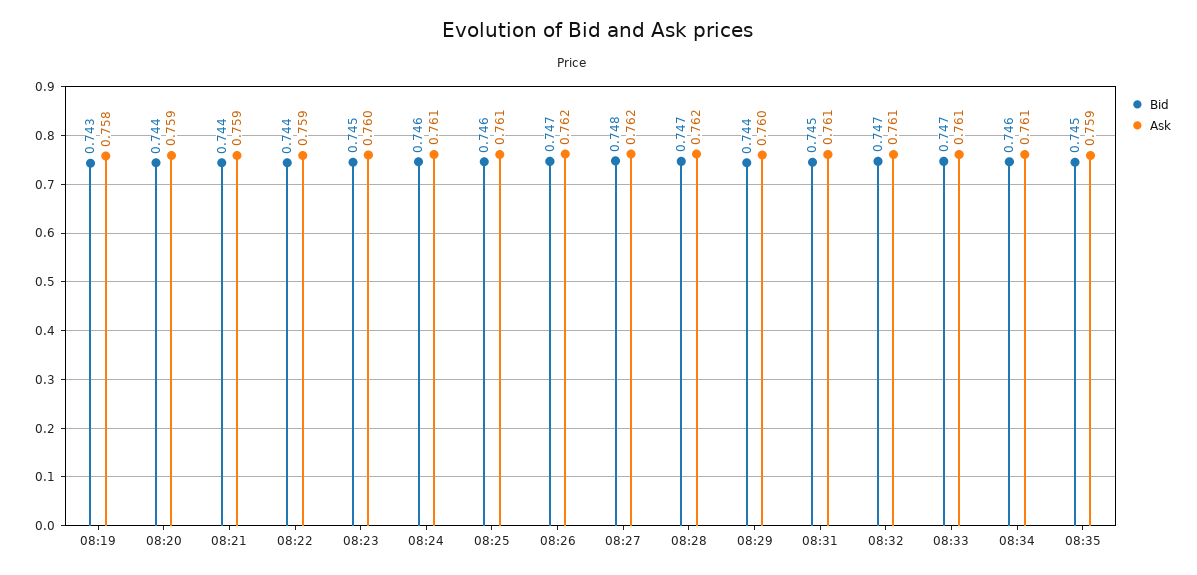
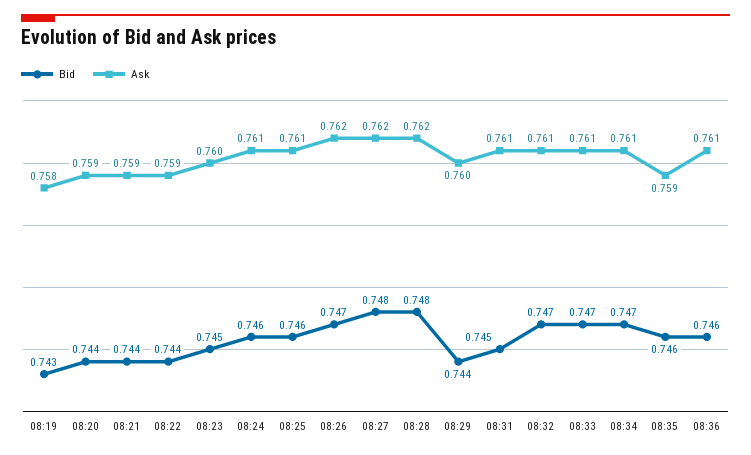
Bid, 08:28: 0.747 -> 0.748
Bid, 08:34: 0.746 -> 0.747
Bid, 08:35: 0.745 -> 0.746
Bid, 08:36: none -> 0.746
Ask, 08:36: none -> 0.761

